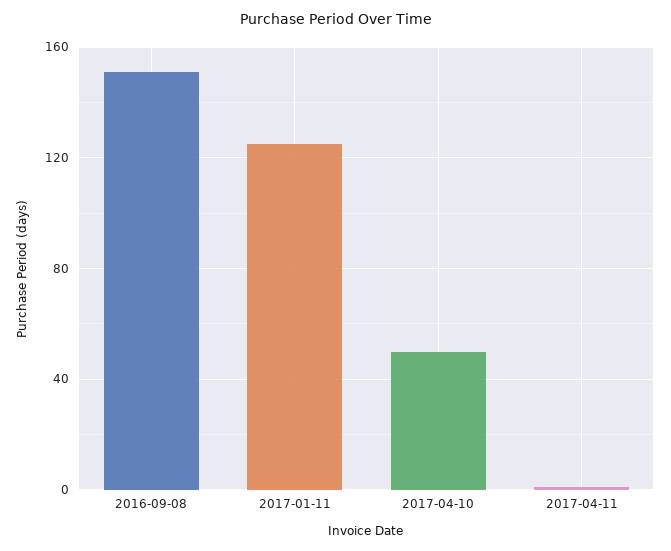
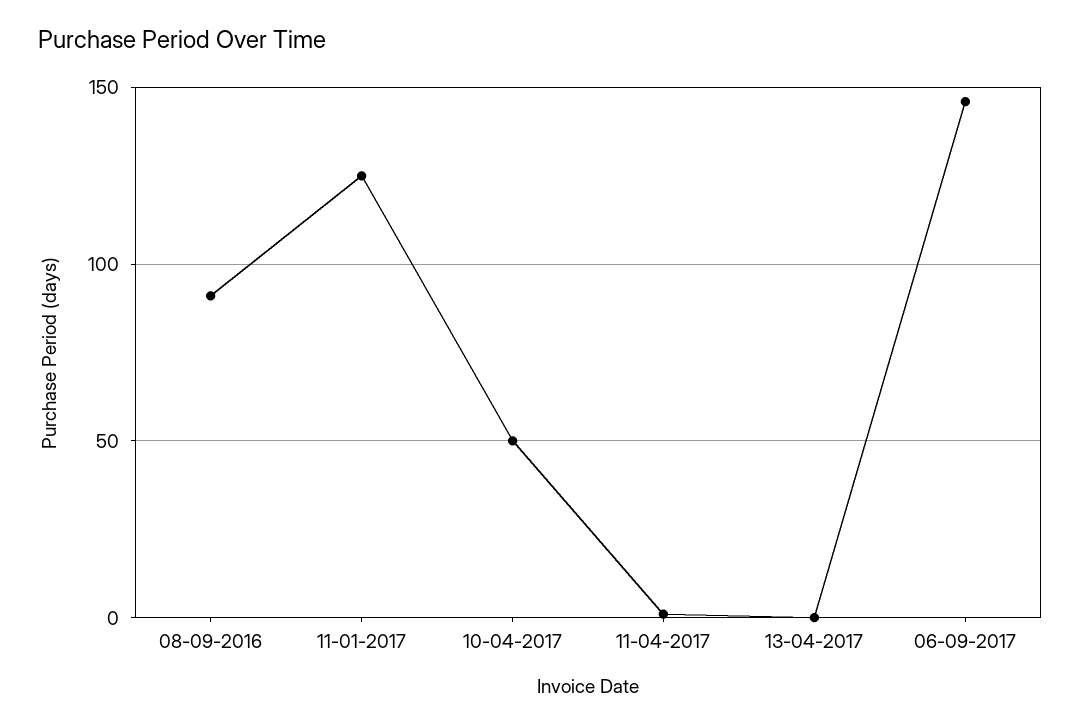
2016-09-08: 150 -> 90
13-04-2017: none -> 0
06-09-2017: none -> 145

